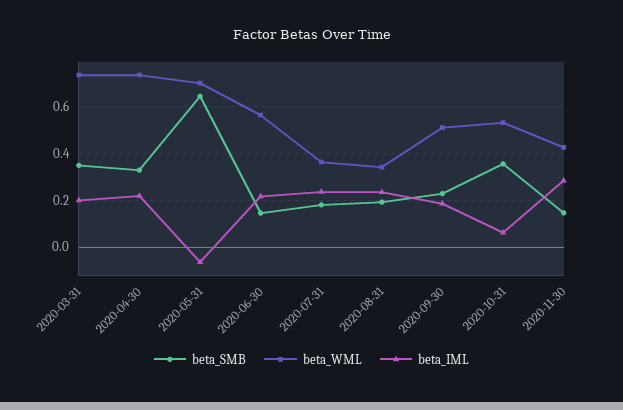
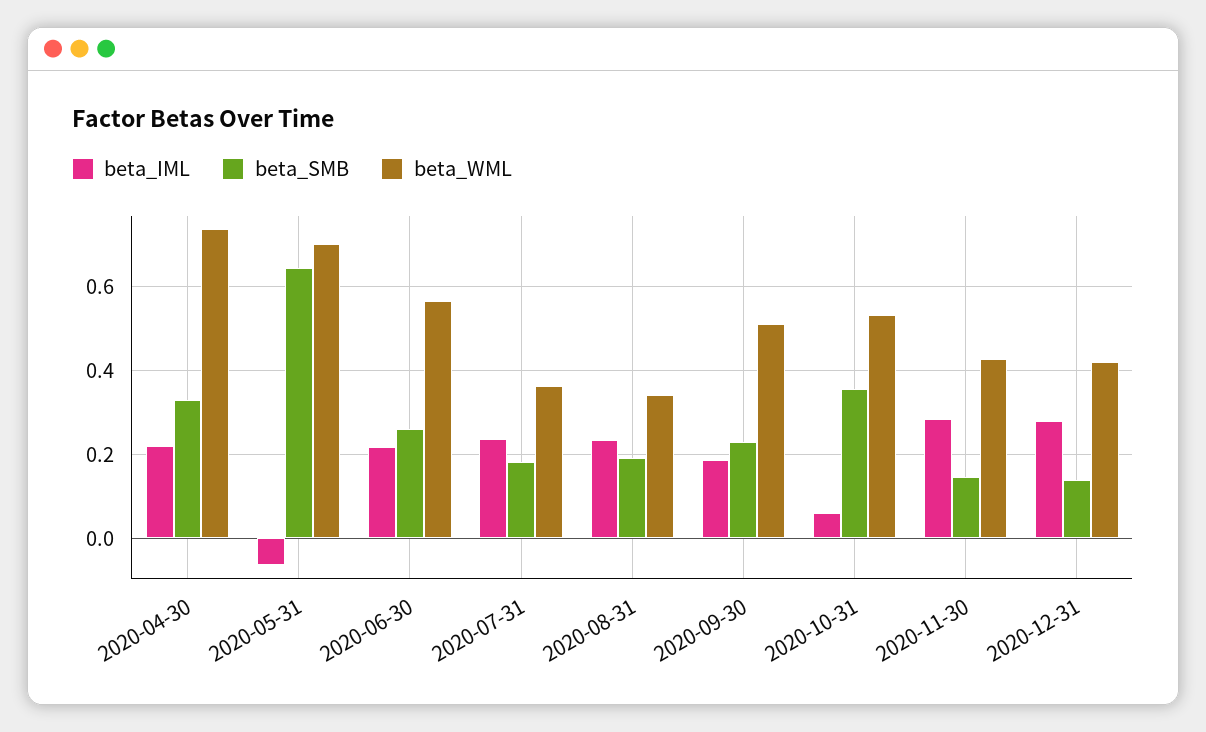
beta_SMB, 2020-03-31: 0.35 -> none
beta_WML, 2020-03-31: 0.75 -> none
beta_IML, 2020-03-31: 0.2 -> none
beta_SMB, 2020-06-30: 0.15 -> 0.26
beta_IML, 2020-12-31: none -> 0.28
beta_SMB, 2020-12-31: none -> 0.14
beta_WML, 2020-12-31: none -> 0.42

